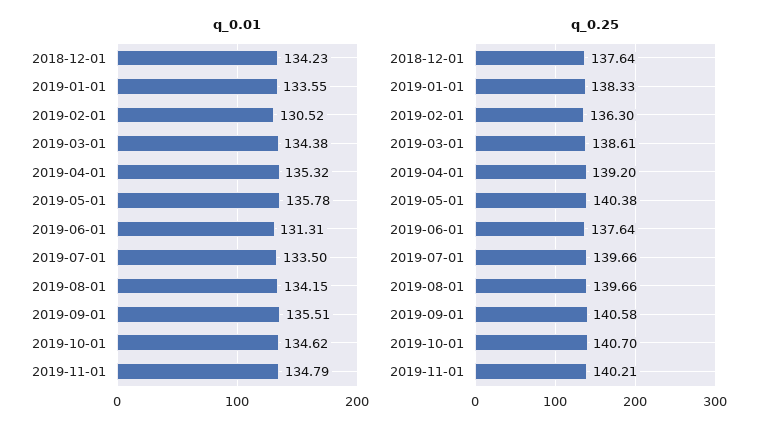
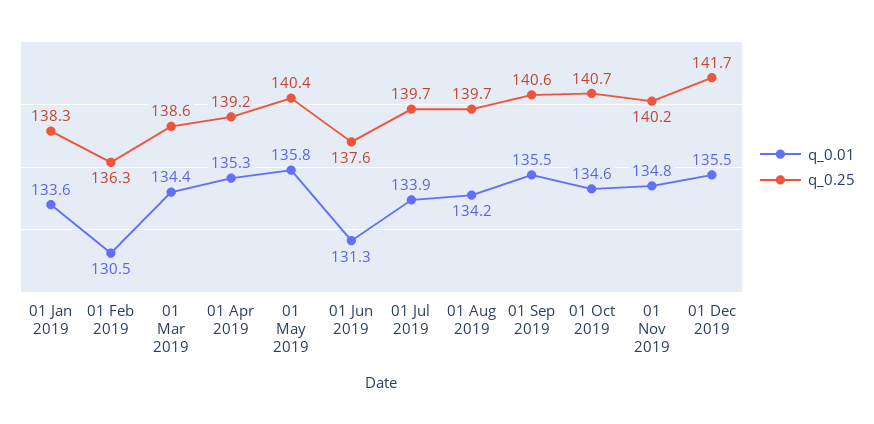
q_0.01, 2018-12-01: 134.23 -> none
q_0.01, 2019-07-01: 133.5 -> 133.9
q_0.25, 2018-12-01: 137.64 -> none
q_0.01, 01 Dec 2019: none -> 135.5
q_0.25, 01 Dec 2019: none -> 141.7

